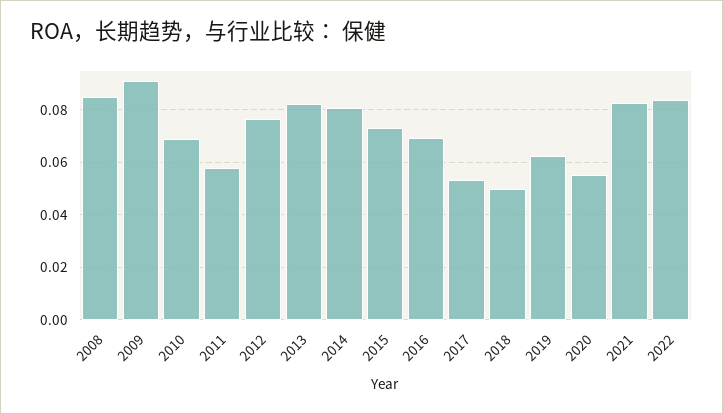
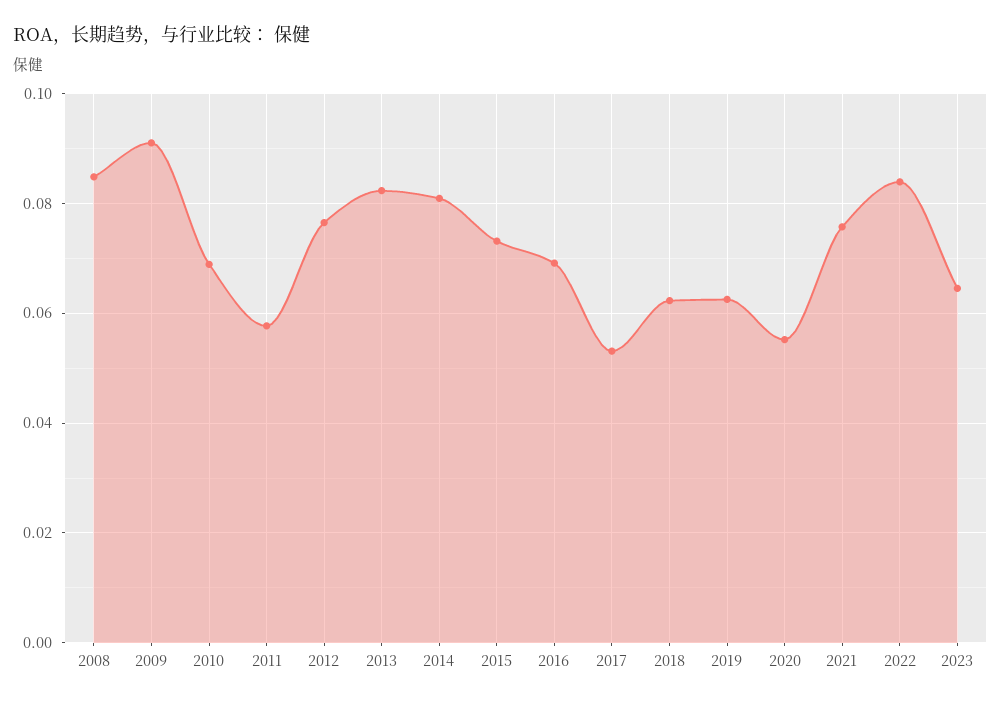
2018: 0.05 -> 0.062
2021: 0.0825 -> 0.076
2023: none -> 0.064

